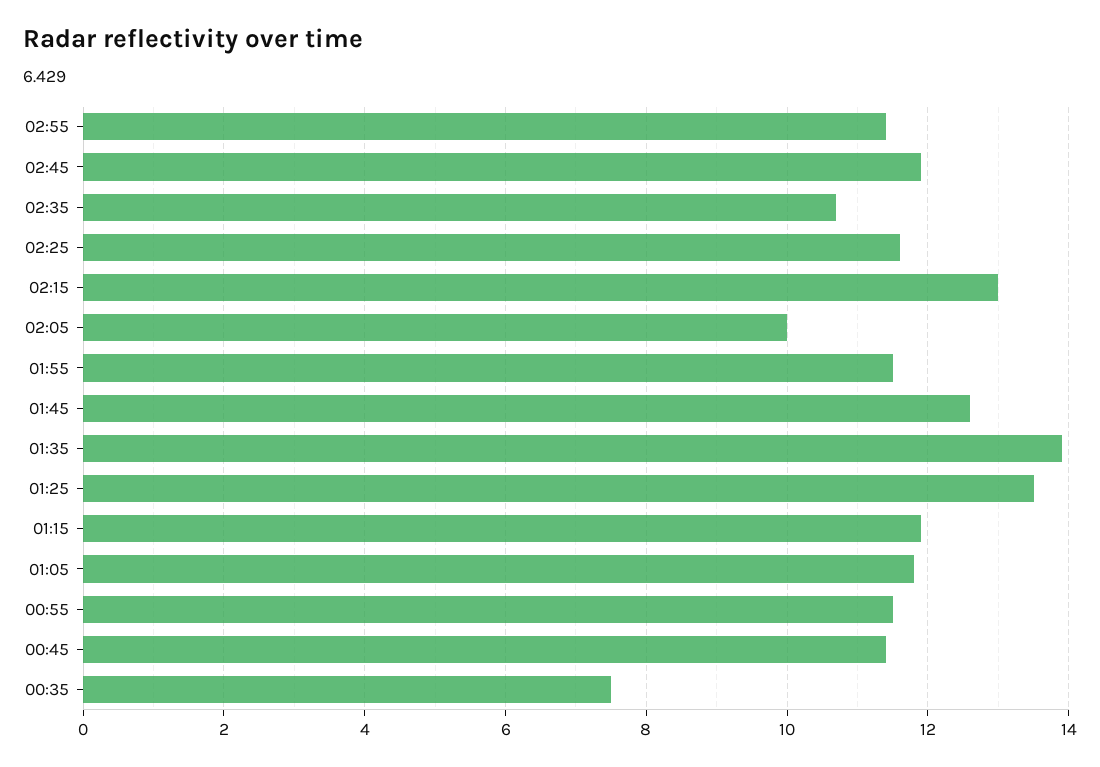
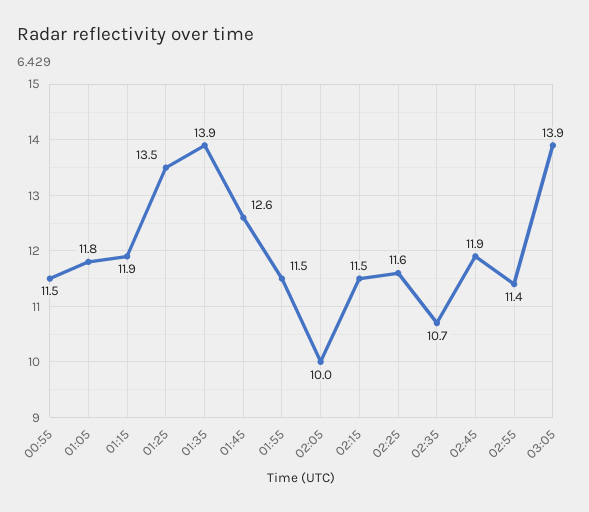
02:15: 13 -> 11.5
00:45: 11.5 -> none
00:35: 7.5 -> none
03:05: none -> 13.9

